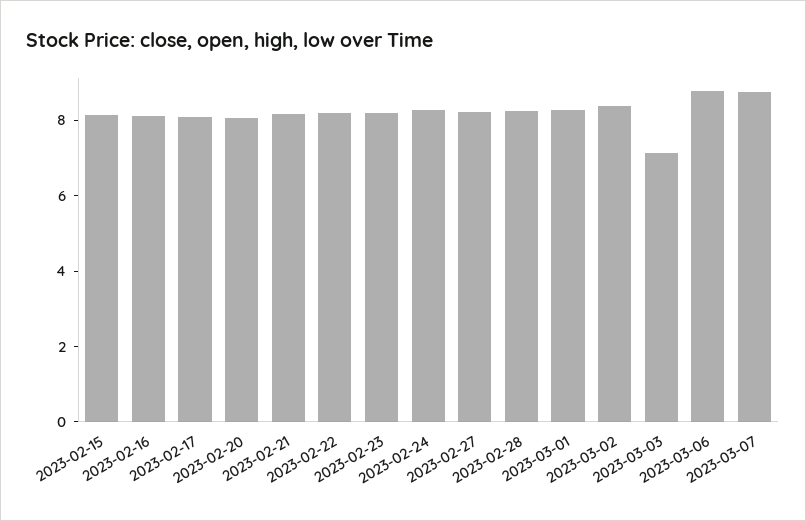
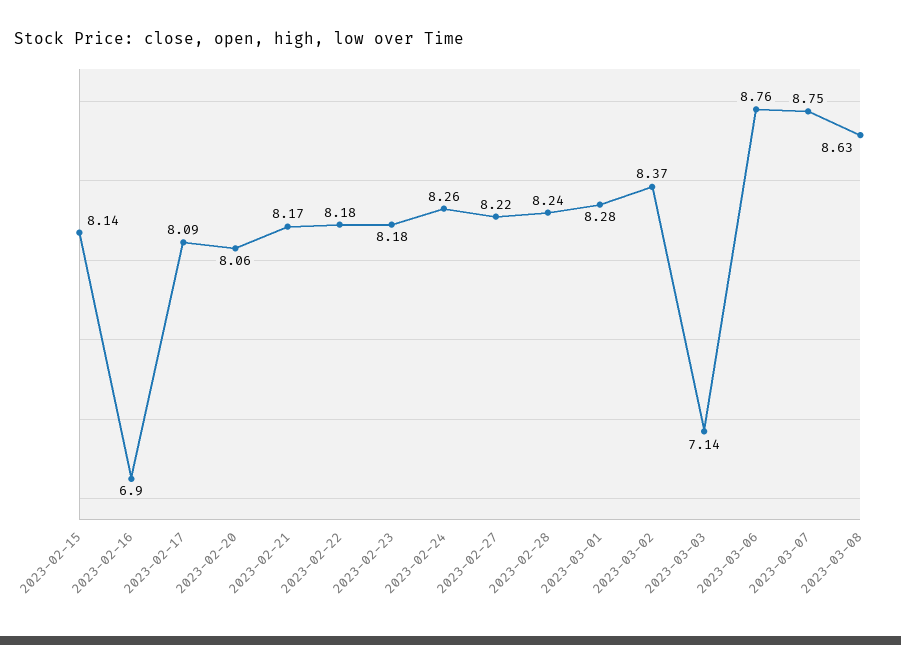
2023-02-16: 8 -> 6.9
2023-03-08: none -> 8.63

